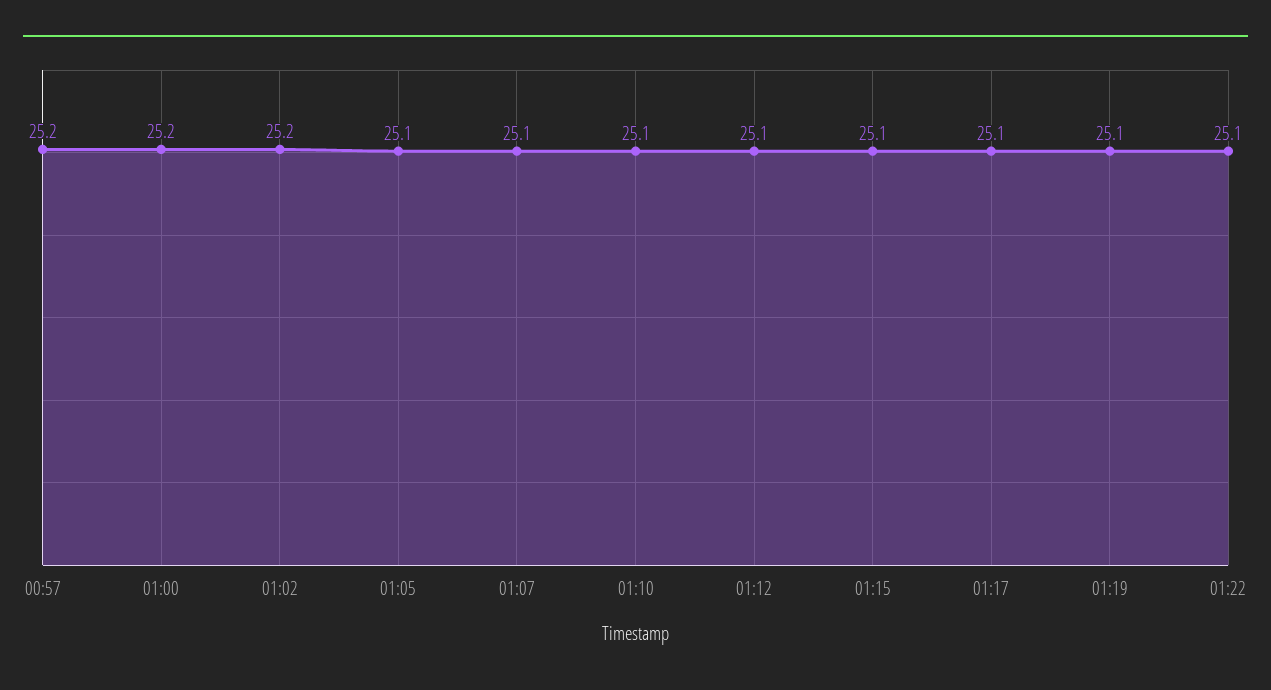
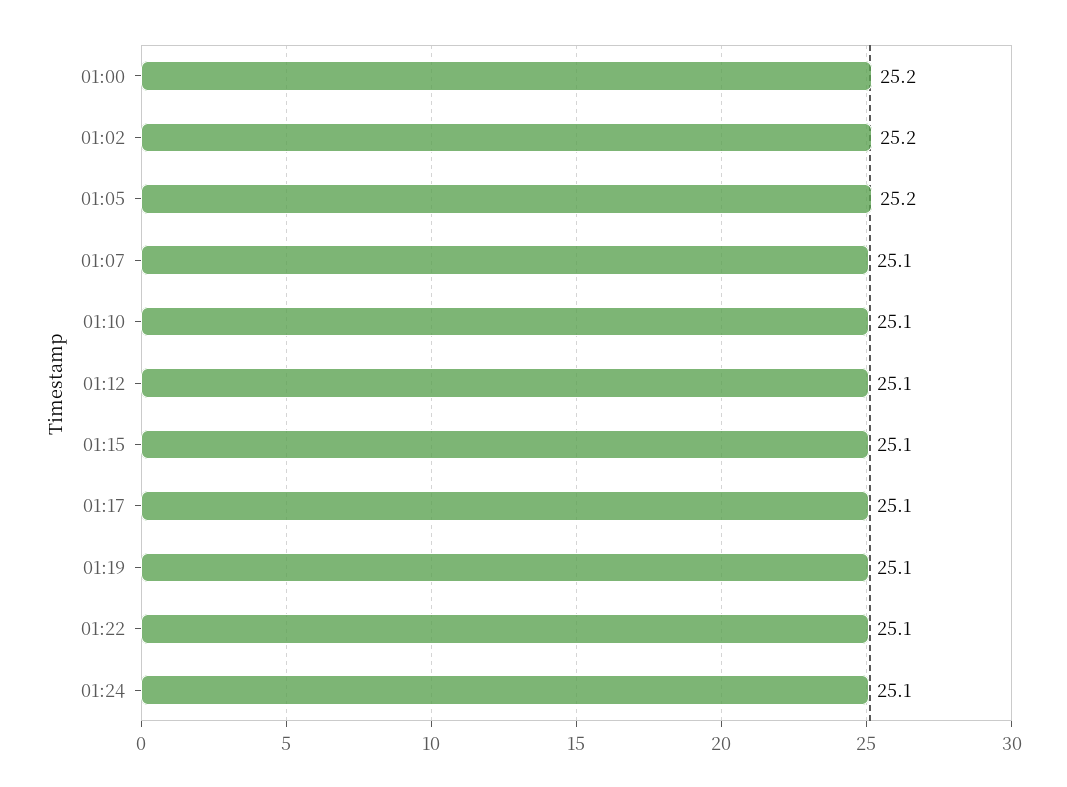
00:57: 25.2 -> none
01:05: 25.1 -> 25.2
01:24: none -> 25.1

